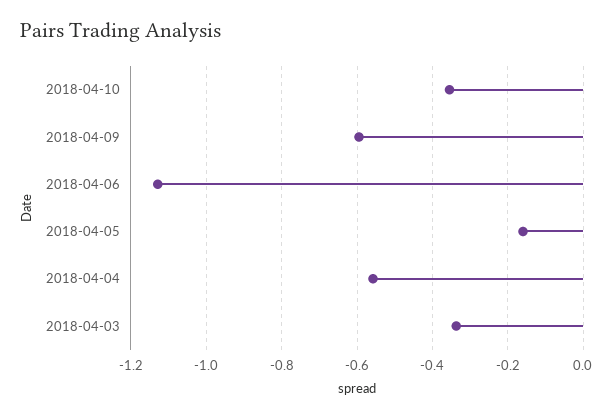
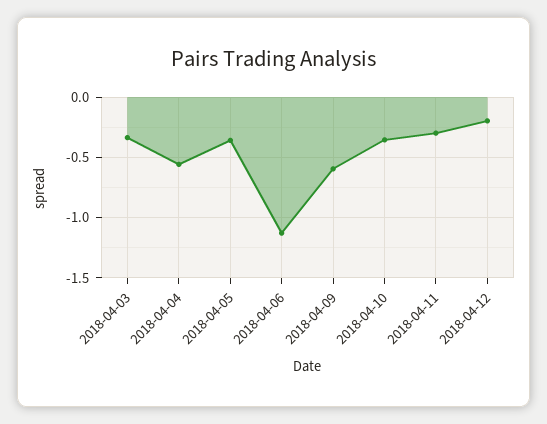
2018-04-05: -0.16 -> -0.35
2018-04-11: none -> -0.3
2018-04-12: none -> -0.2

